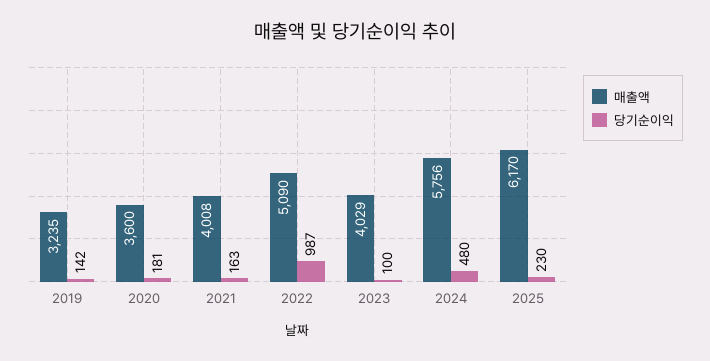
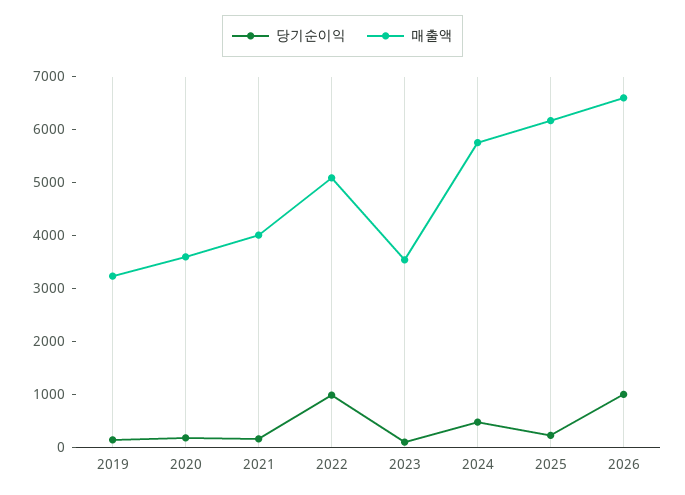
매출액, 2023: 4029 -> 3600
당기순이익, 2026: none -> 1000
매출액, 2026: none -> 6600

